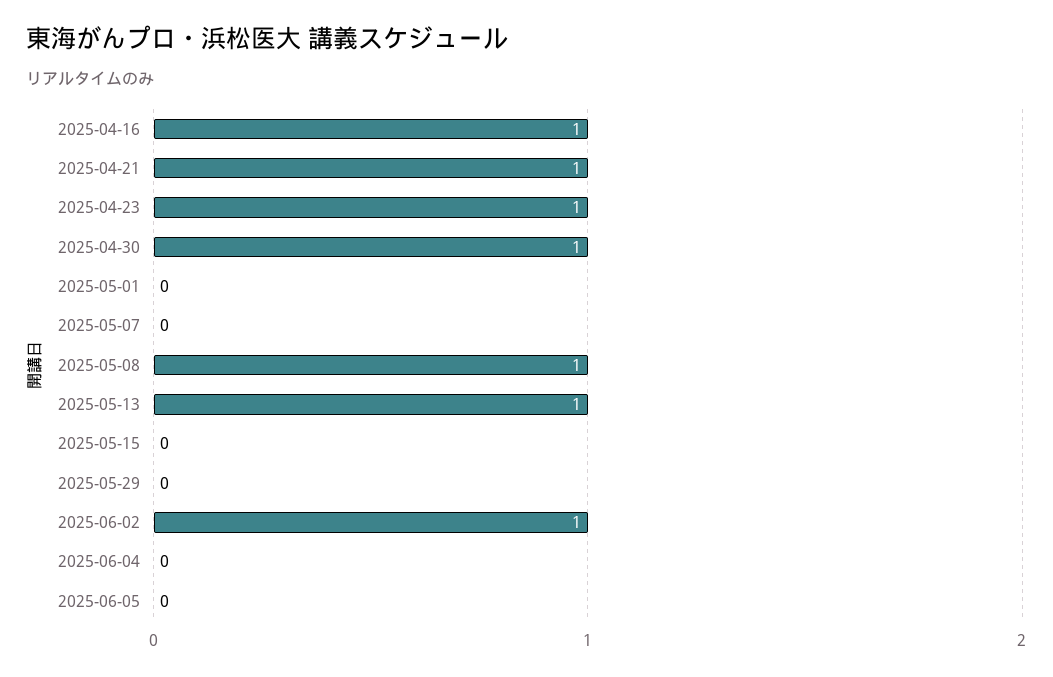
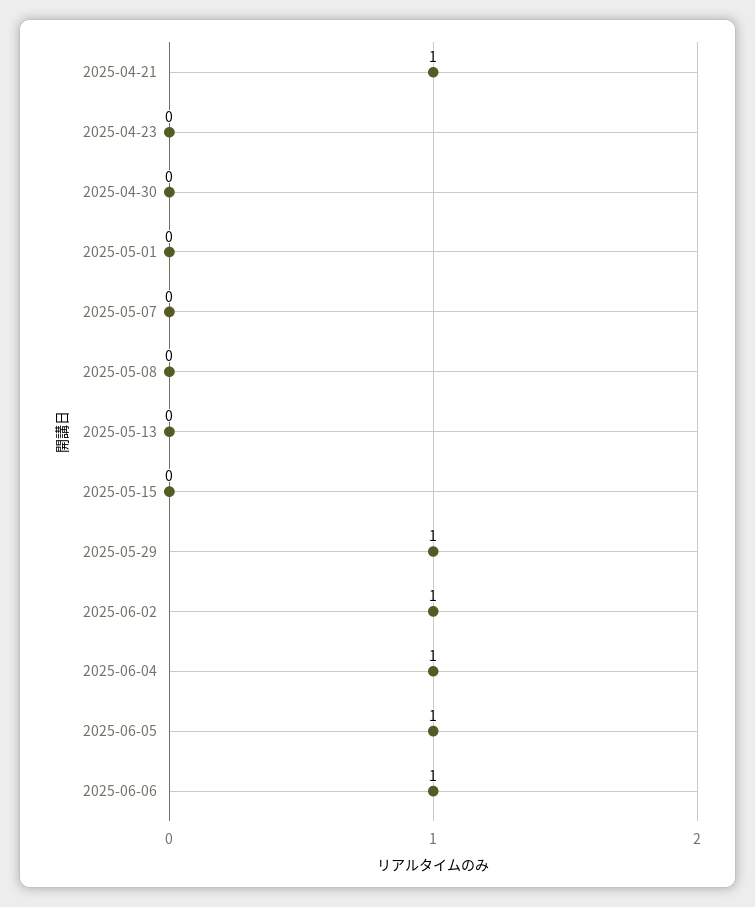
2025-04-16: 1 -> none
2025-04-23: 1 -> 0
2025-04-30: 1 -> 0
2025-05-08: 1 -> 0
2025-05-13: 1 -> 0
2025-05-29: 0 -> 1
2025-06-04: 0 -> 1
2025-06-05: 0 -> 1
2025-06-06: none -> 1

